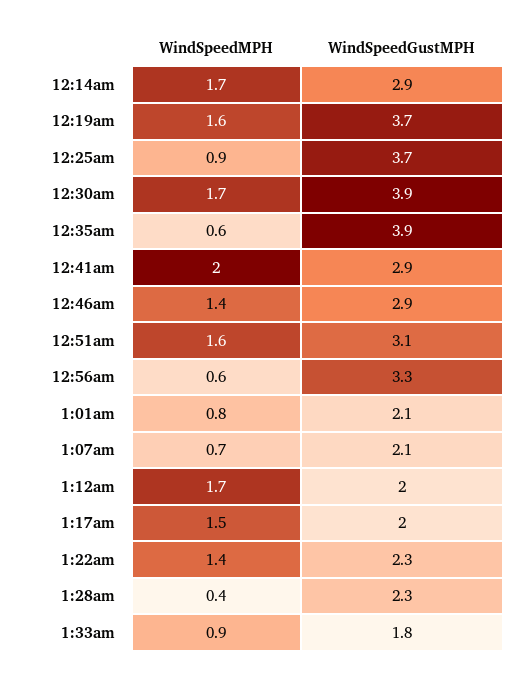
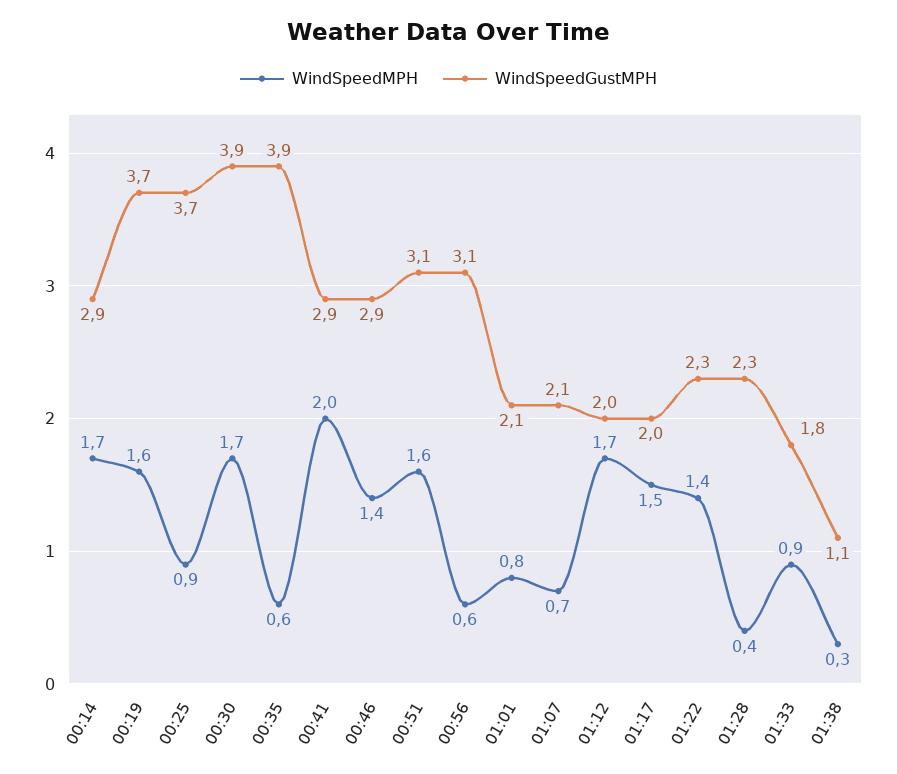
WindSpeedGustMPH, 12:56am: 3.3 -> 3.1
WindSpeedMPH, 01:38: none -> 0.3
WindSpeedGustMPH, 01:38: none -> 1.1

